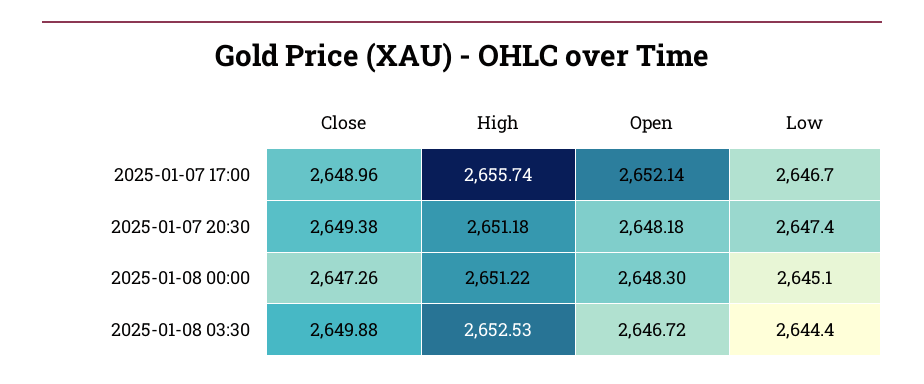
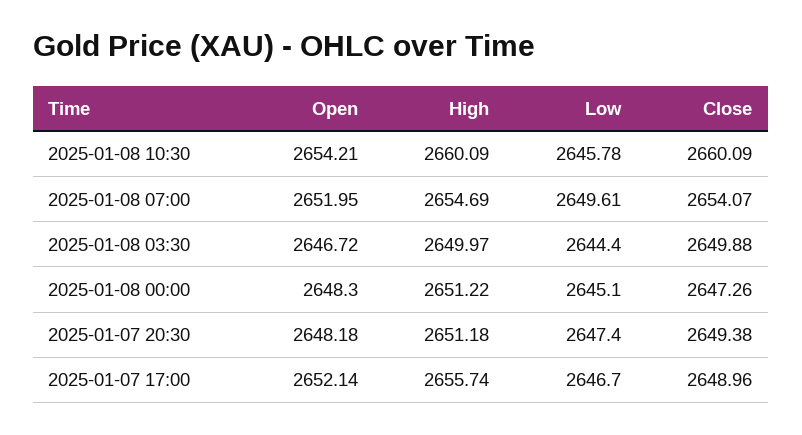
High, 2025-01-08 03:30: 2652.53 -> 2649.97
Open, 2025-01-08 10:30: none -> 2654.21
High, 2025-01-08 10:30: none -> 2660.09
Low, 2025-01-08 10:30: none -> 2645.78
Close, 2025-01-08 10:30: none -> 2660.09
Open, 2025-01-08 07:00: none -> 2651.95
High, 2025-01-08 07:00: none -> 2654.69
Low, 2025-01-08 07:00: none -> 2649.61
Close, 2025-01-08 07:00: none -> 2654.07

